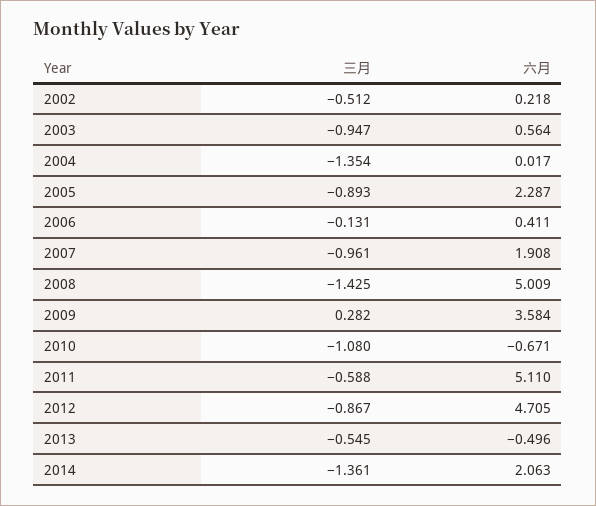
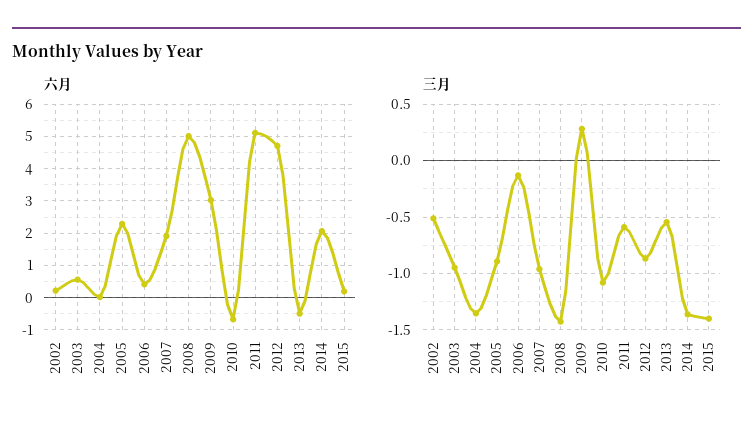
六月, 2009: 3.584 -> 3
六月, 2015: none -> 0.2
三月, 2015: none -> -1.4

